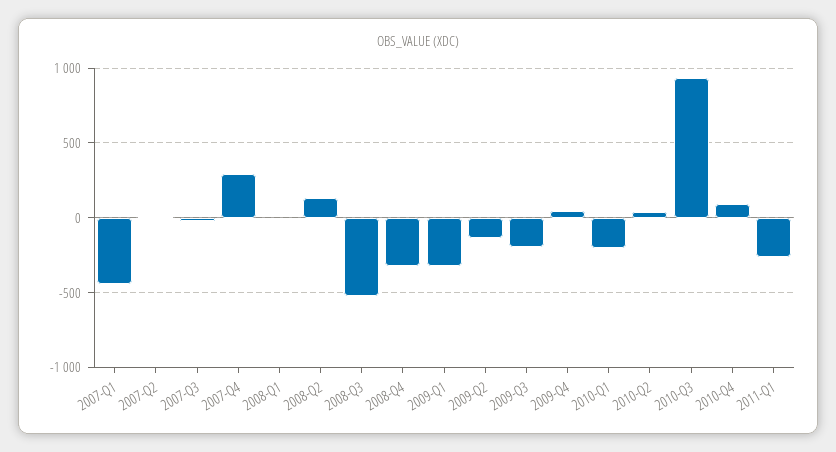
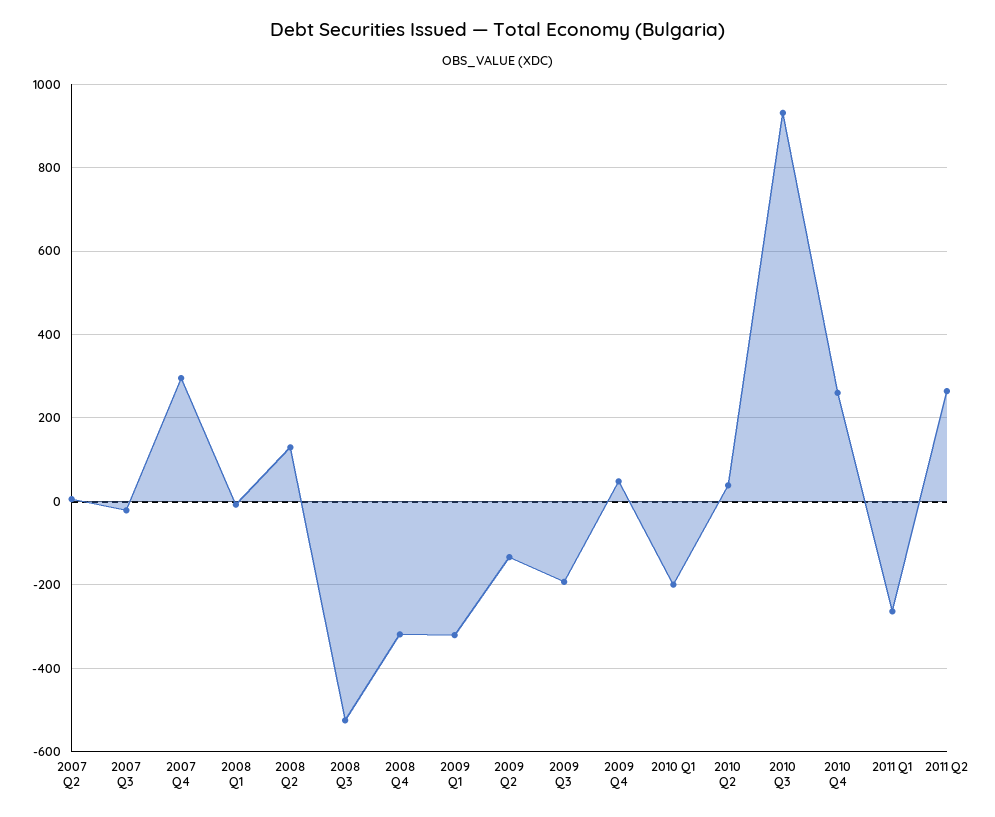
2007-Q1: -450 -> none
2010-Q4: 100 -> 260
2011 Q2: none -> 260

